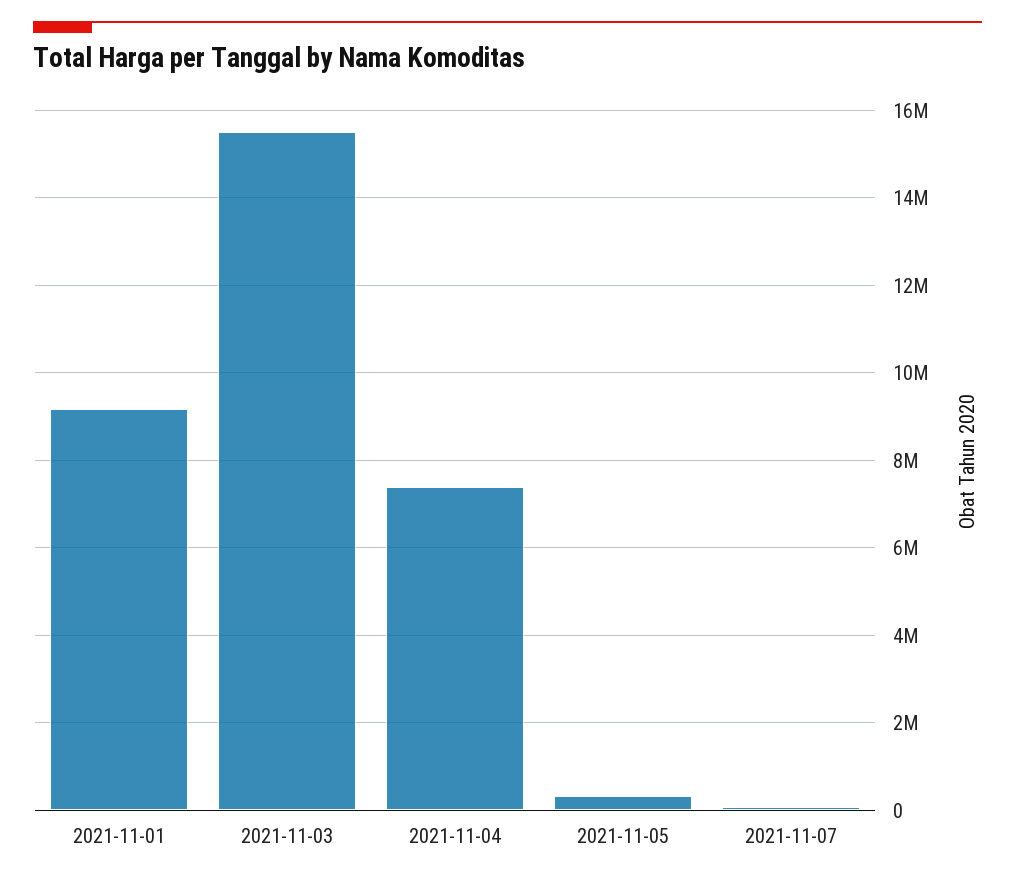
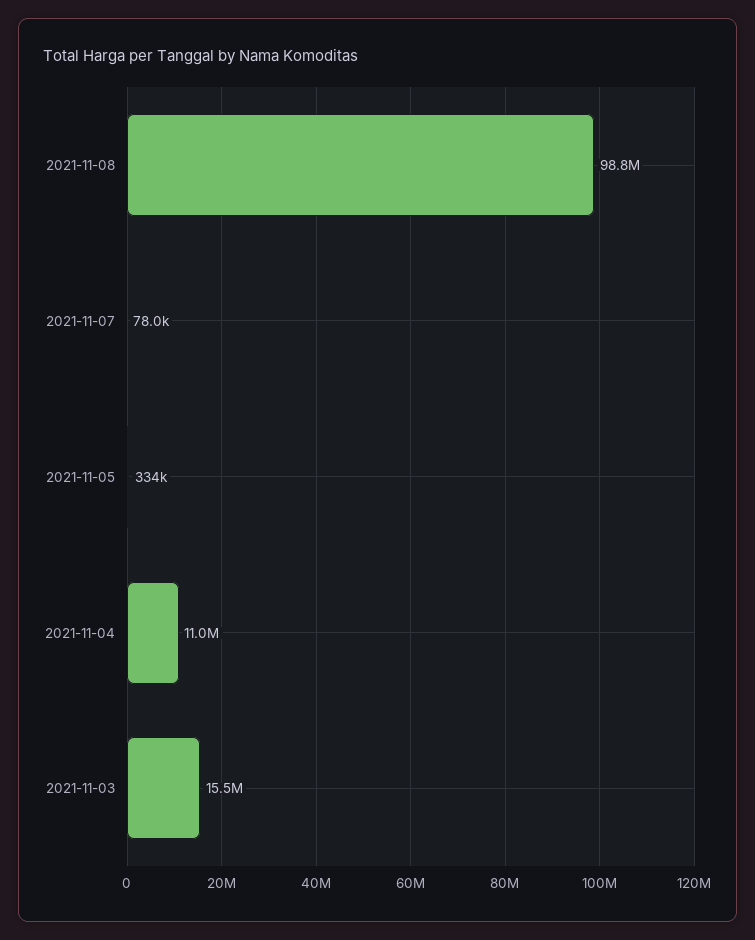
2021-11-01: 9200000 -> none
2021-11-04: 7400000 -> 11000000
2021-11-08: none -> 98800000

